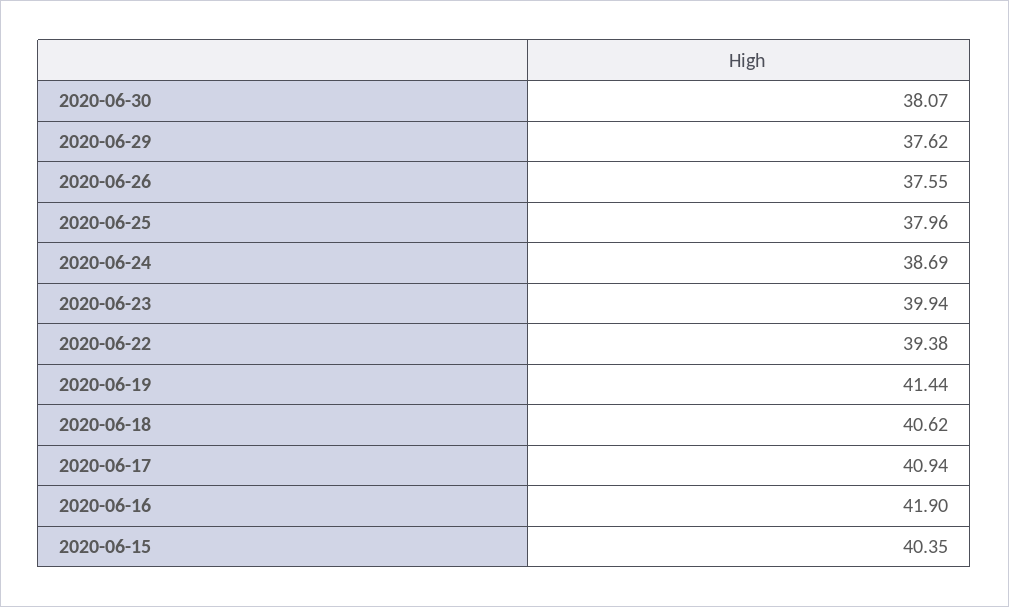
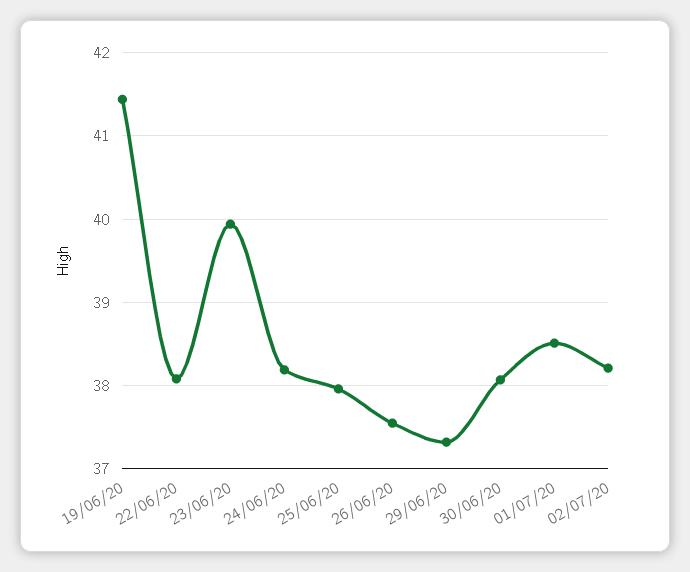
2020-06-29: 37.62 -> 37.3
2020-06-24: 38.69 -> 38.2
2020-06-22: 39.38 -> 38.1
2020-06-18: 40.62 -> none
2020-06-17: 40.94 -> none
2020-06-16: 41.9 -> none
2020-06-15: 40.35 -> none
01/07/20: none -> 38.5
02/07/20: none -> 38.2

